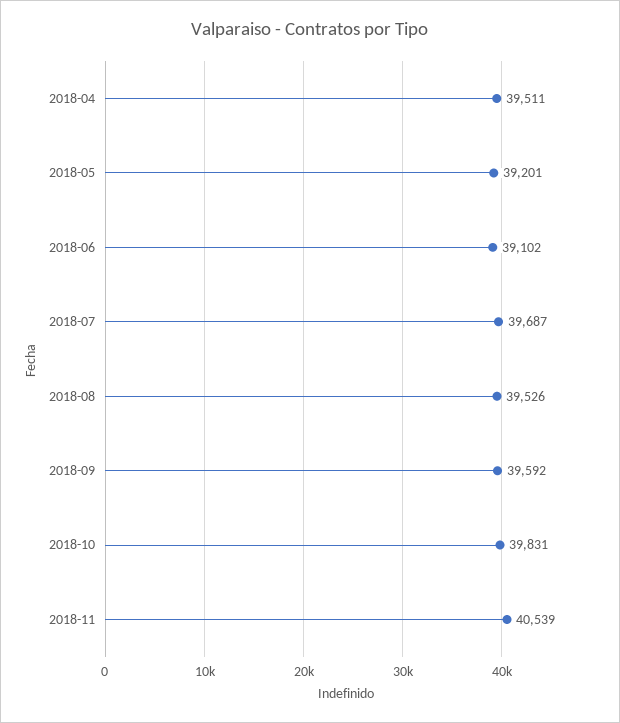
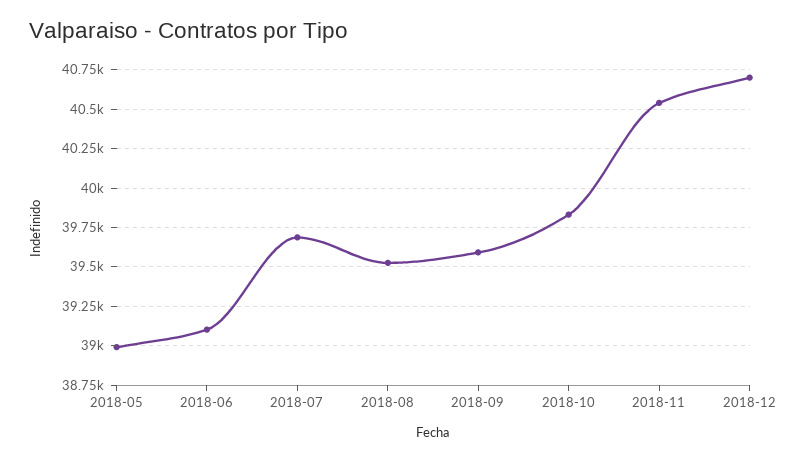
2018-04: 39511 -> none
2018-05: 39201 -> 39000
2018-12: none -> 40700

